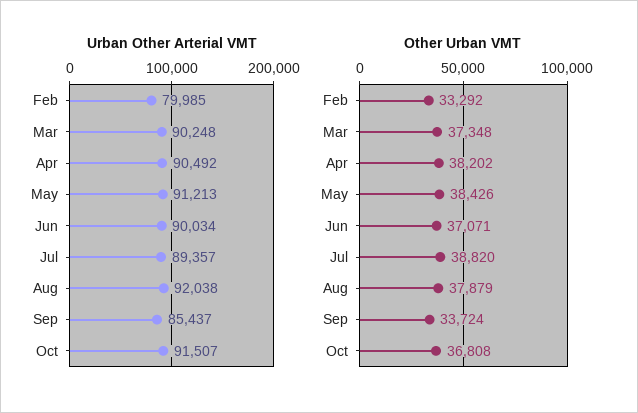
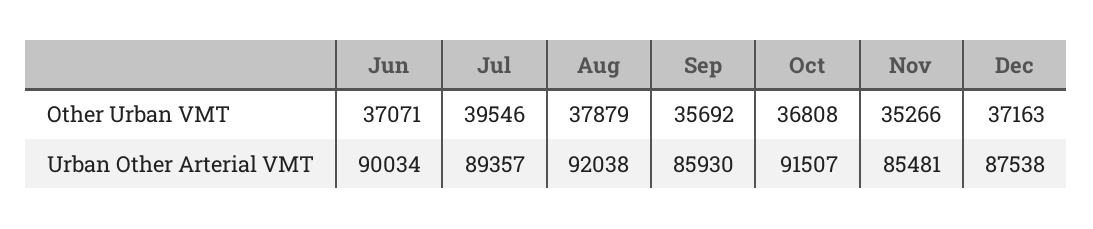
Urban Other Arterial VMT, Feb: 79985 -> none
Urban Other Arterial VMT, Mar: 90248 -> none
Urban Other Arterial VMT, Apr: 90492 -> none
Urban Other Arterial VMT, May: 91213 -> none
Urban Other Arterial VMT, Sep: 85437 -> 85930
Other Urban VMT, Feb: 33292 -> none
Other Urban VMT, Mar: 37348 -> none
Other Urban VMT, Apr: 38202 -> none
Other Urban VMT, May: 38426 -> none
Other Urban VMT, Jul: 38820 -> 39546
Other Urban VMT, Sep: 33724 -> 35692
Other Urban VMT, Nov: none -> 35266
Other Urban VMT, Dec: none -> 37163
Urban Other Arterial VMT, Nov: none -> 85481
Urban Other Arterial VMT, Dec: none -> 87538

